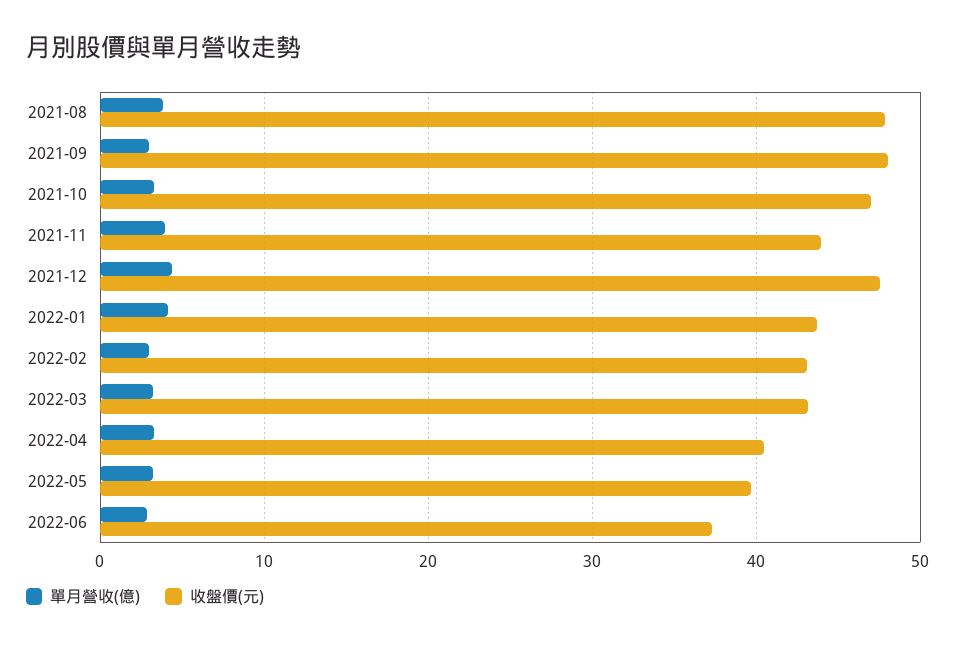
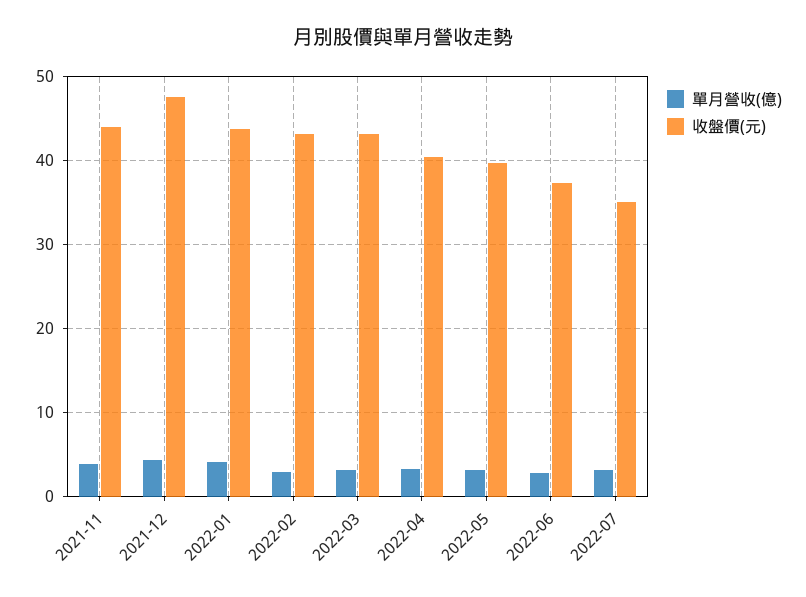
單月營收(億), 2021-08: 4 -> none
收盤價(元), 2021-08: 48 -> none
單月營收(億), 2021-09: 3 -> none
收盤價(元), 2021-09: 48 -> none
單月營收(億), 2021-10: 3 -> none
收盤價(元), 2021-10: 47 -> none
單月營收(億), 2022-07: none -> 3
收盤價(元), 2022-07: none -> 35

